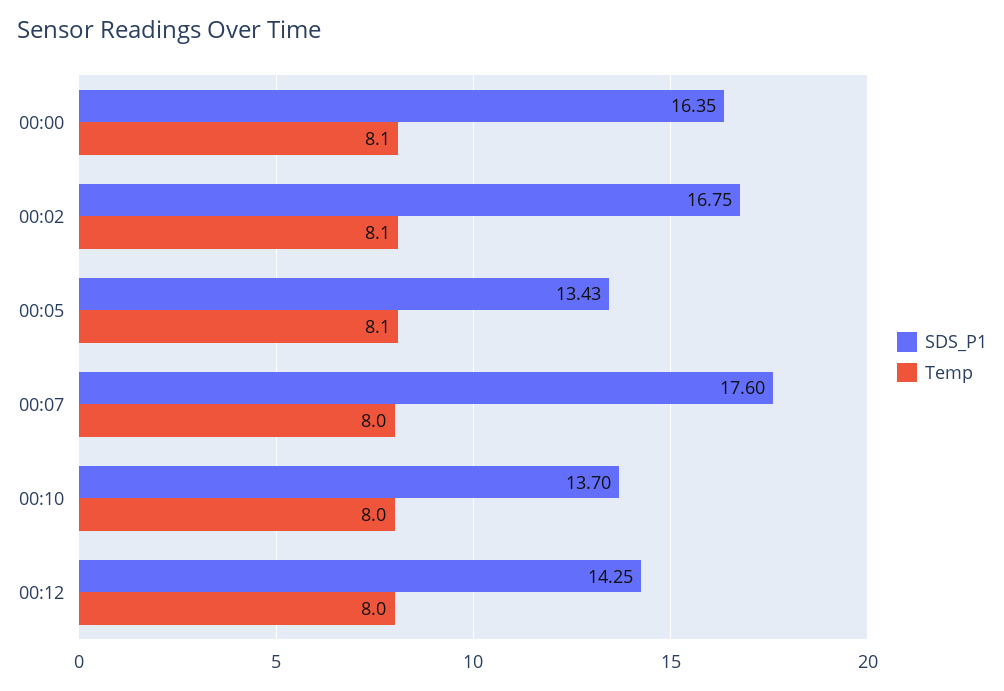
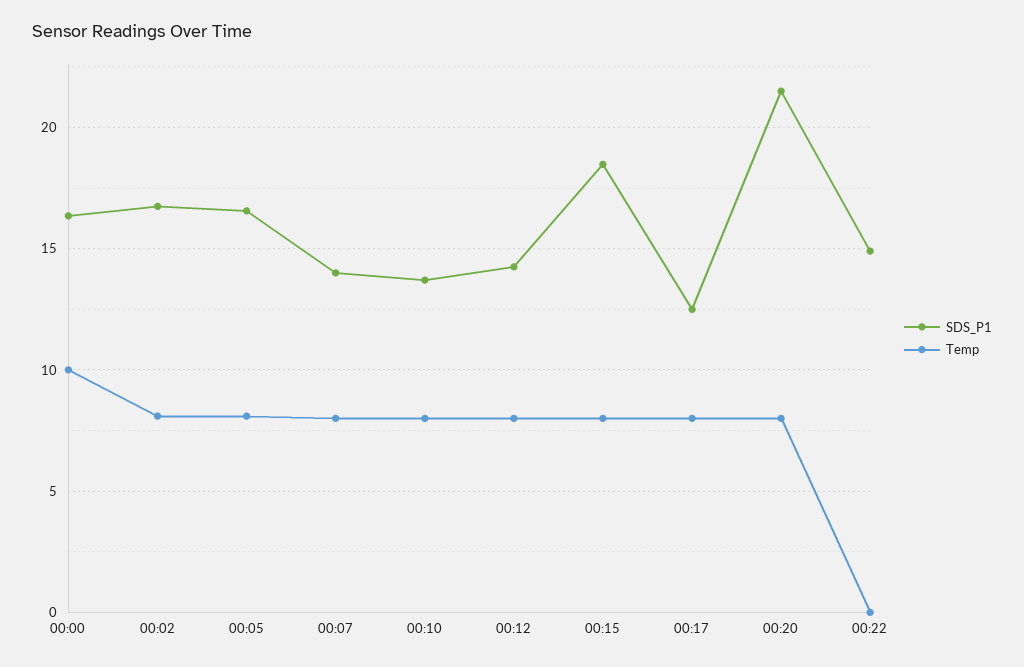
Temp, 00:00: 8.1 -> 10
SDS_P1, 00:05: 13.43 -> 16.5
SDS_P1, 00:07: 17.6 -> 14
SDS_P1, 00:15: none -> 18.5
Temp, 00:15: none -> 8
SDS_P1, 00:17: none -> 12.5
Temp, 00:17: none -> 8
SDS_P1, 00:20: none -> 21.5
Temp, 00:20: none -> 8
SDS_P1, 00:22: none -> 15
Temp, 00:22: none -> 0

